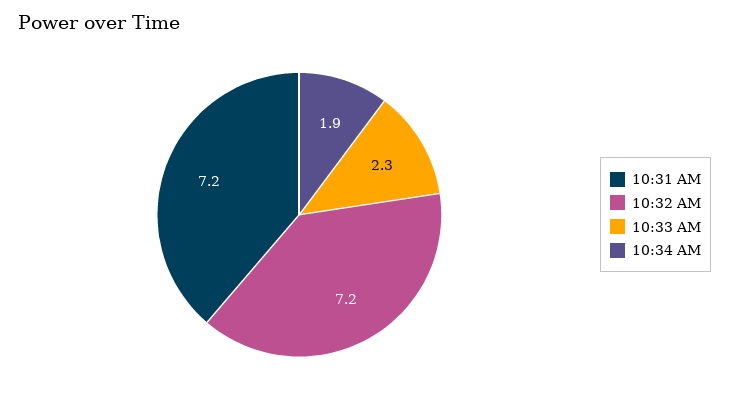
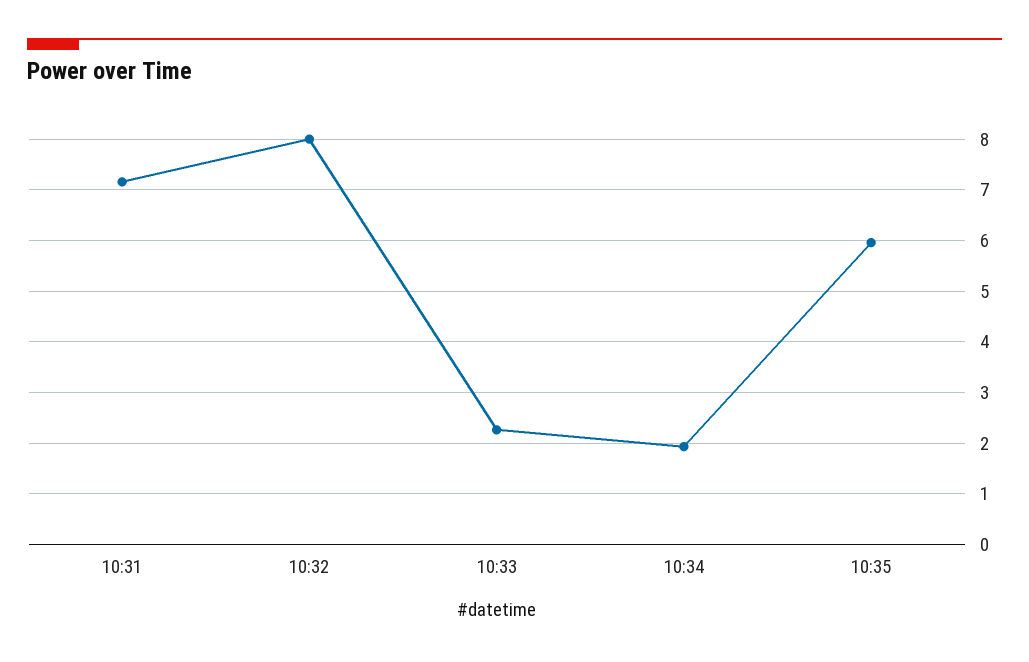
10:32 AM: 7.2 -> 8
10:35: none -> 6

